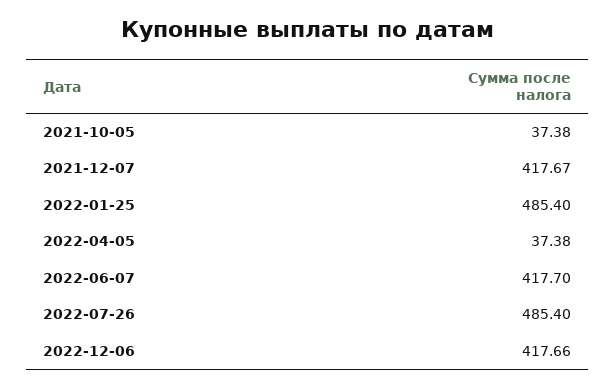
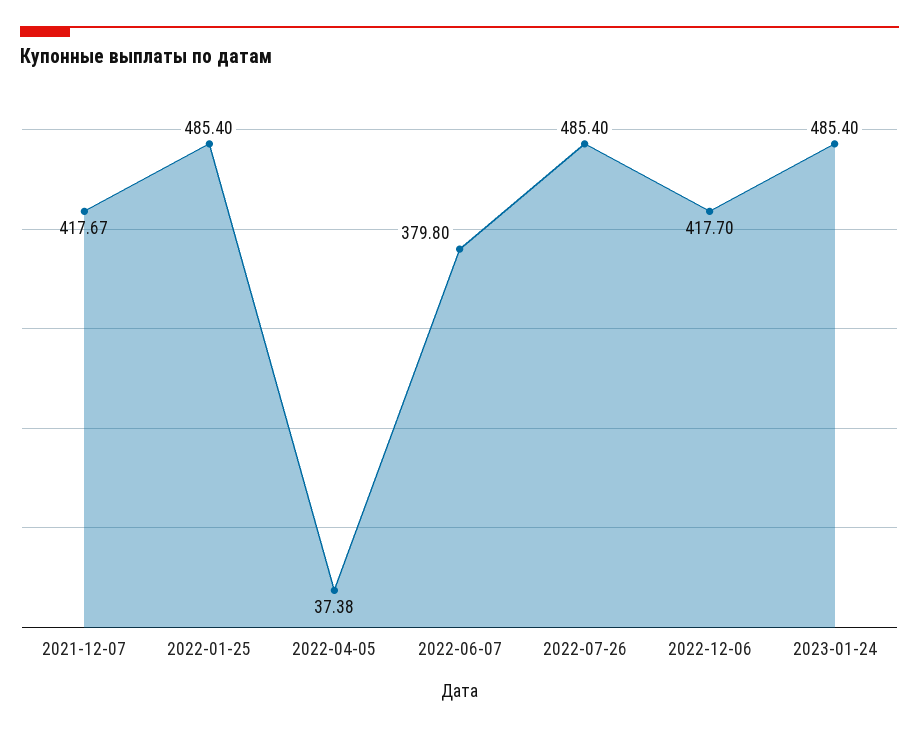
2021-10-05: 37.38 -> none
2022-06-07: 417.7 -> 379.8
2022-12-06: 417.66 -> 417.7
2023-01-24: none -> 485.4

